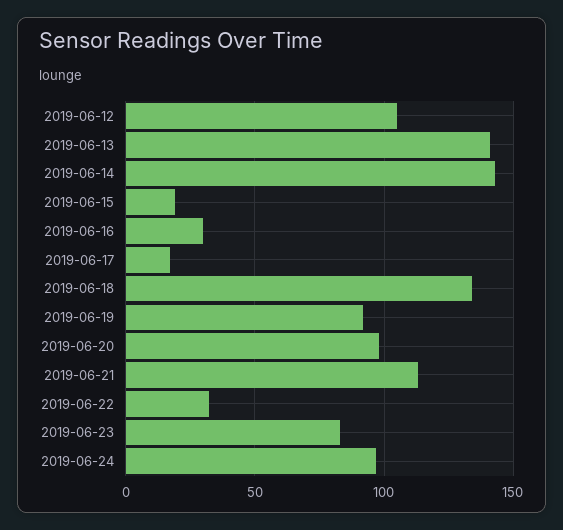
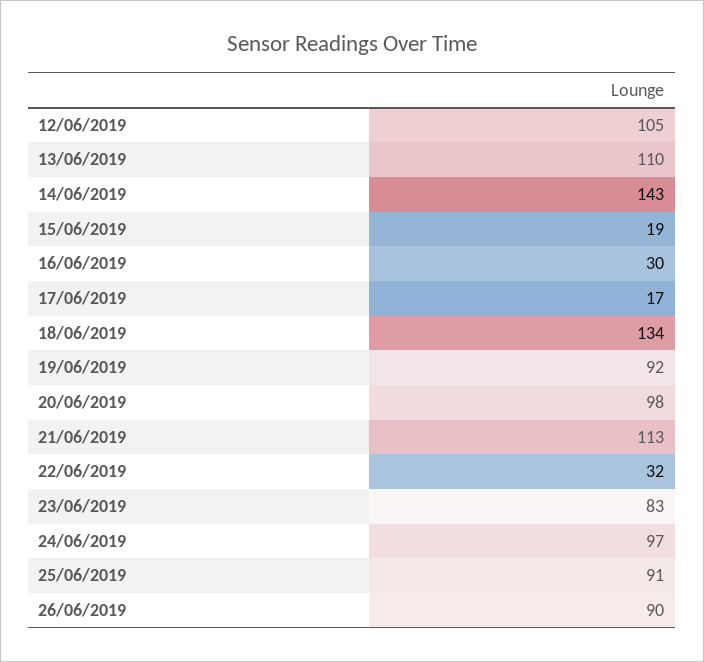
2019-06-13: 140 -> 110
25/06/2019: none -> 91
26/06/2019: none -> 90

